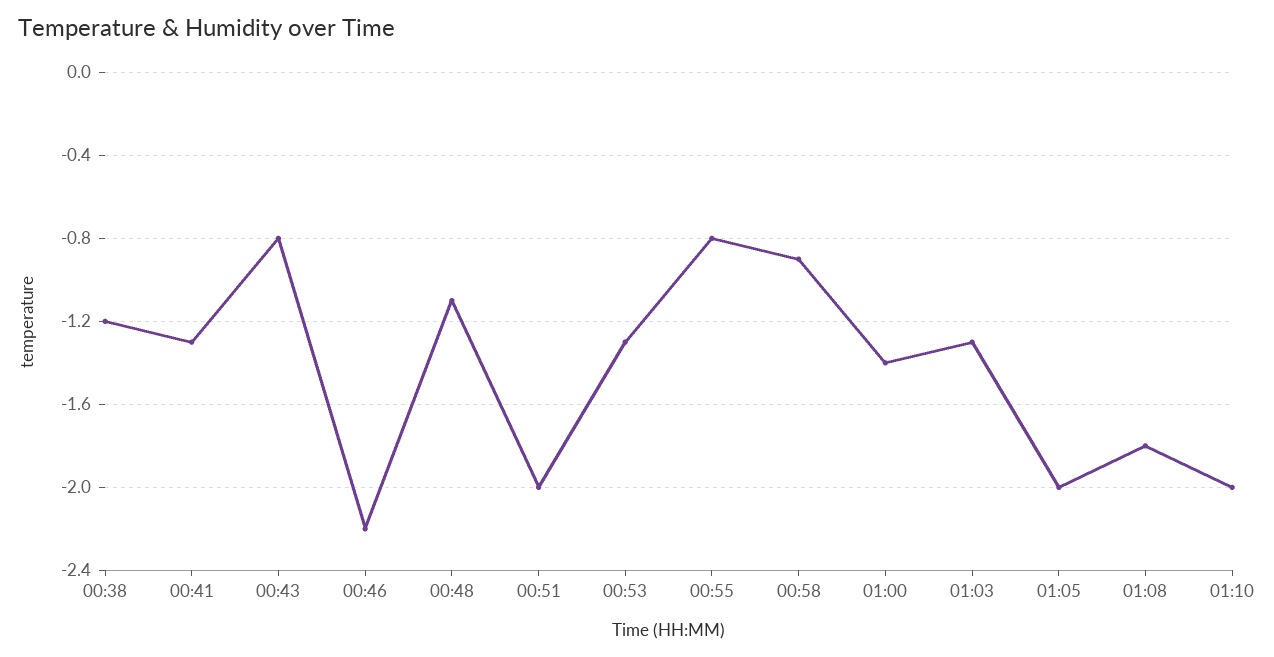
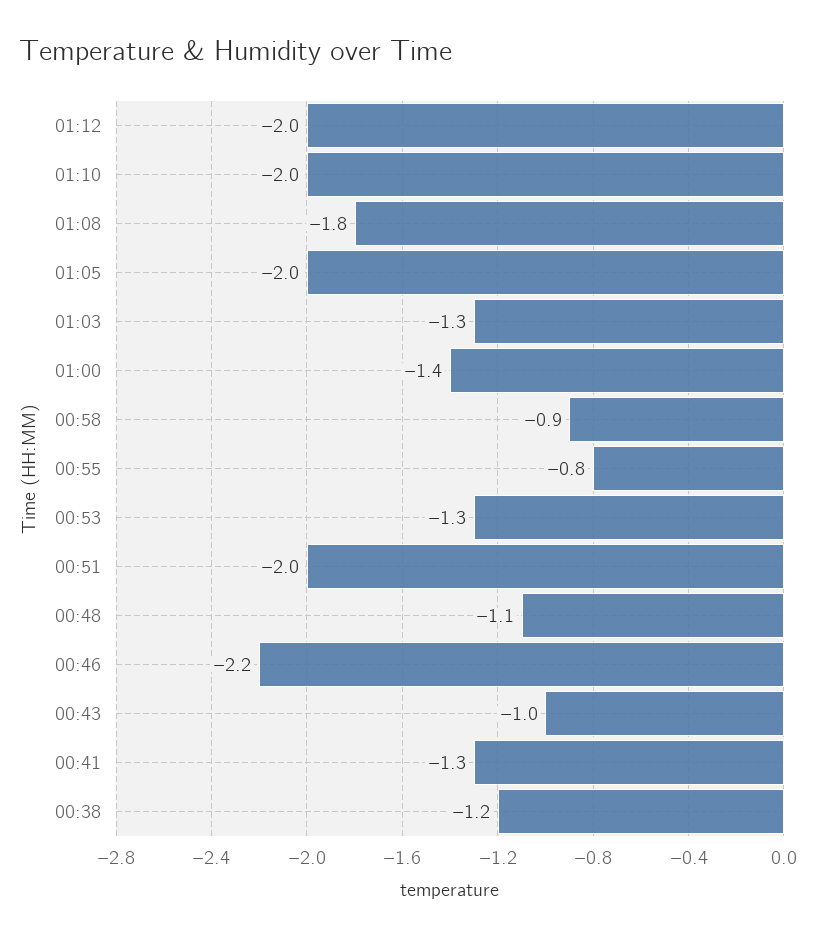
00:43: -0.8 -> -1
01:12: none -> -2

